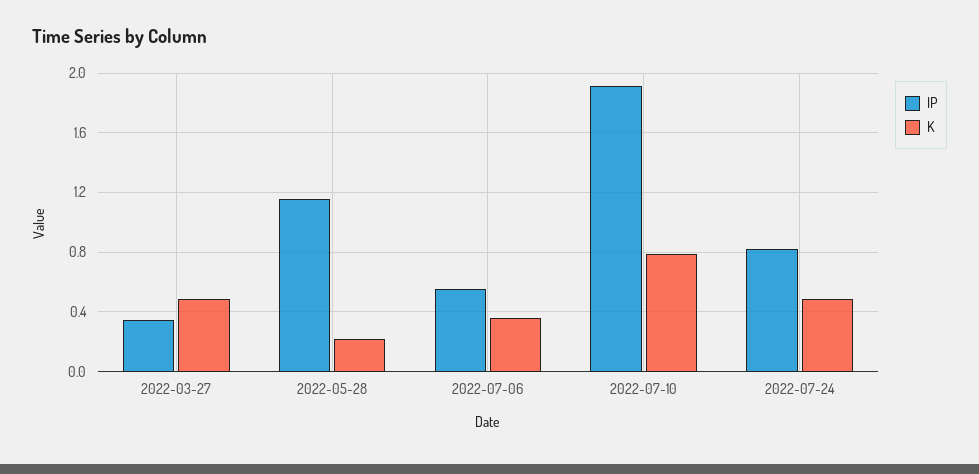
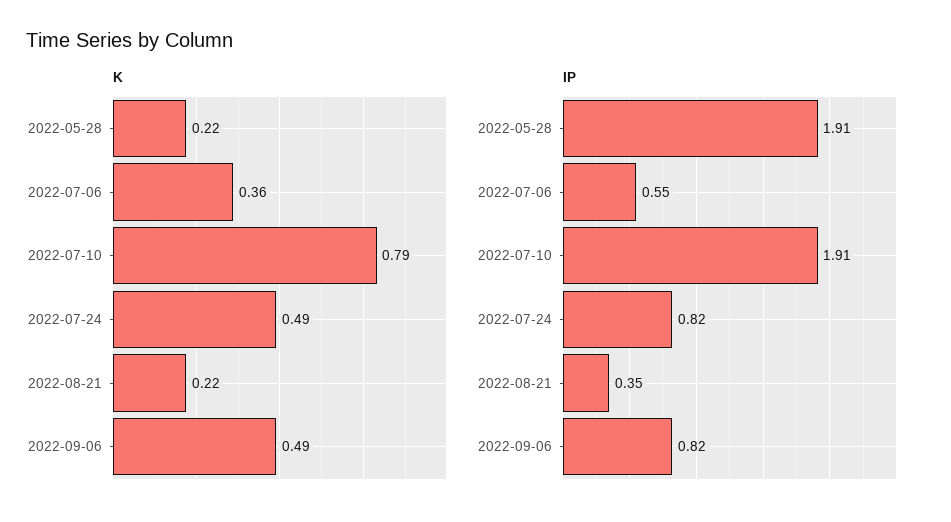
IP, 2022-03-27: 0.35 -> none
K, 2022-03-27: 0.5 -> none
IP, 2022-05-28: 1.15 -> 1.91
K, 2022-08-21: none -> 0.22
K, 2022-09-06: none -> 0.49
IP, 2022-08-21: none -> 0.35
IP, 2022-09-06: none -> 0.82

